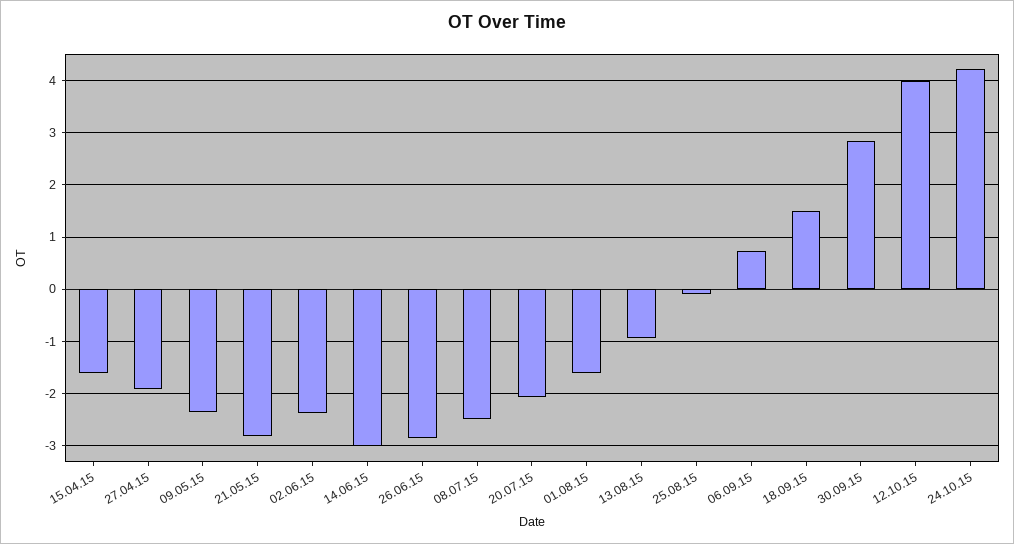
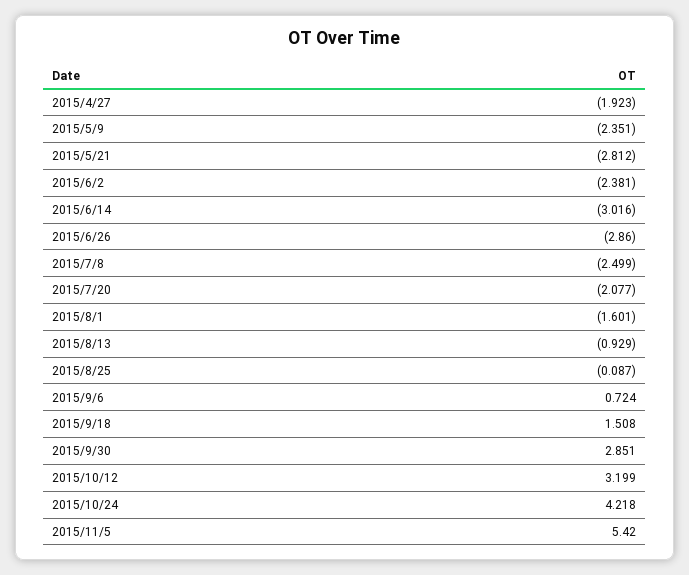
15.04.15: -1.6 -> none
12.10.15: 4 -> 3.199
2015/11/5: none -> 5.42

